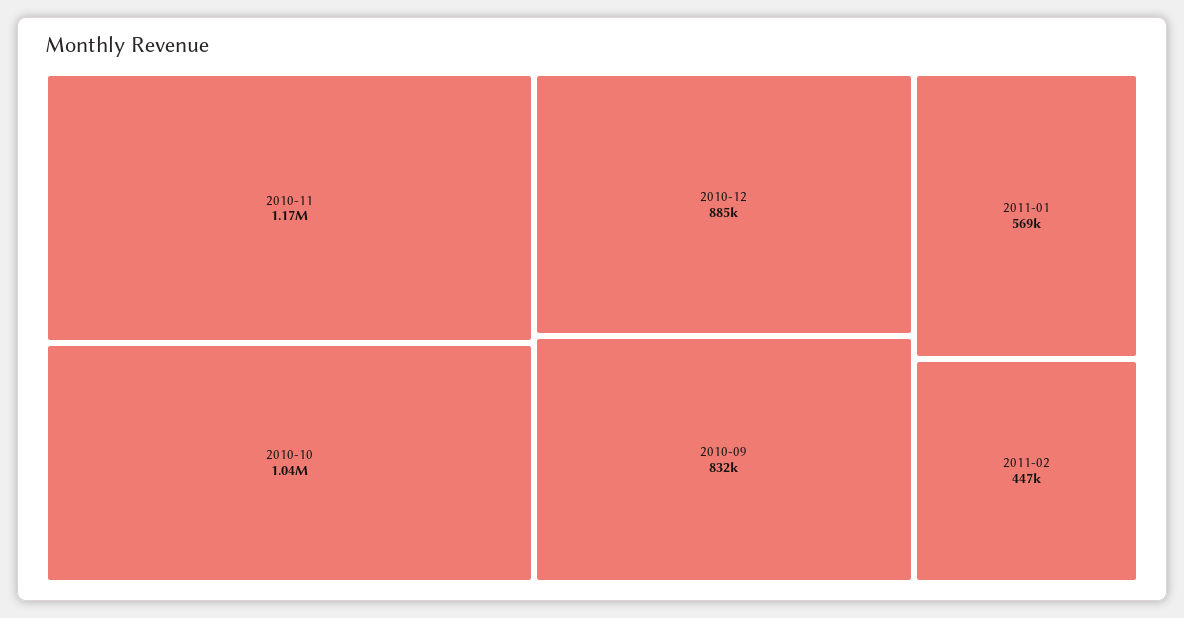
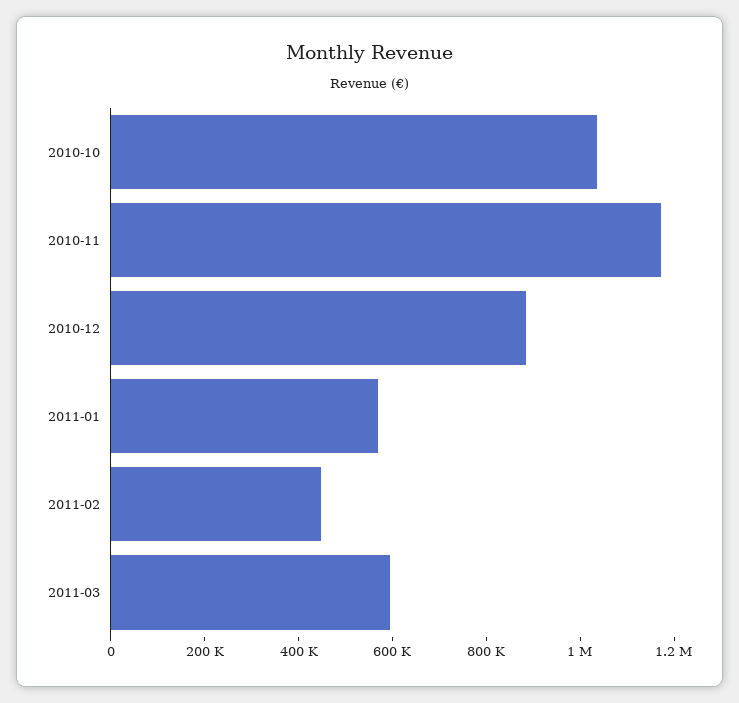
2010-09: 832000 -> none
2011-03: none -> 600000

